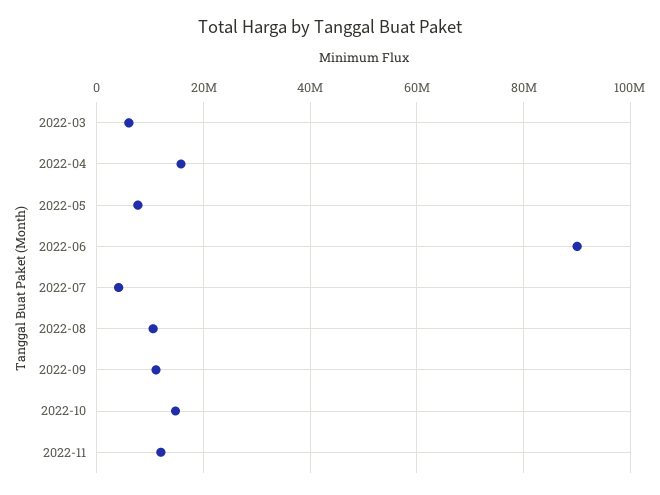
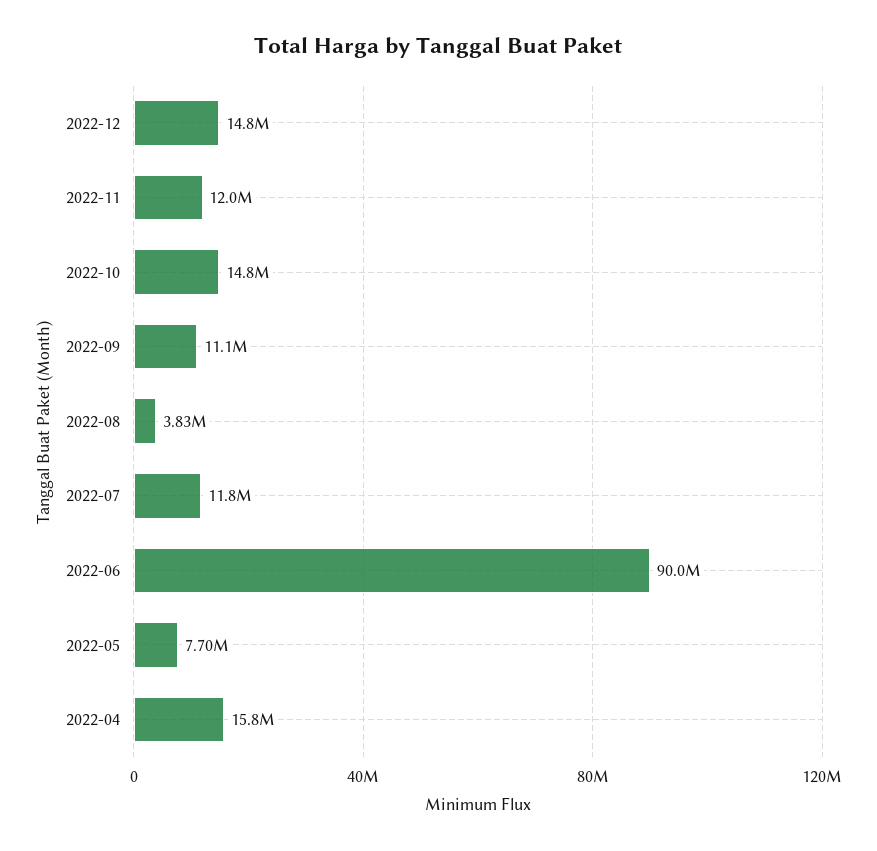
2022-03: 6000000 -> none
2022-07: 4000000 -> 11800000
2022-08: 10000000 -> 3830000
2022-12: none -> 14800000

